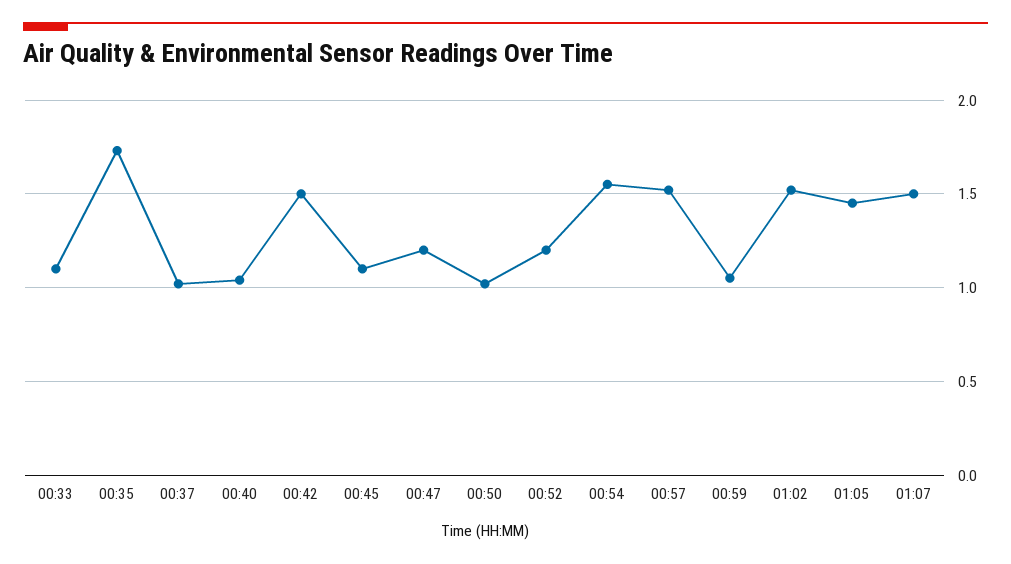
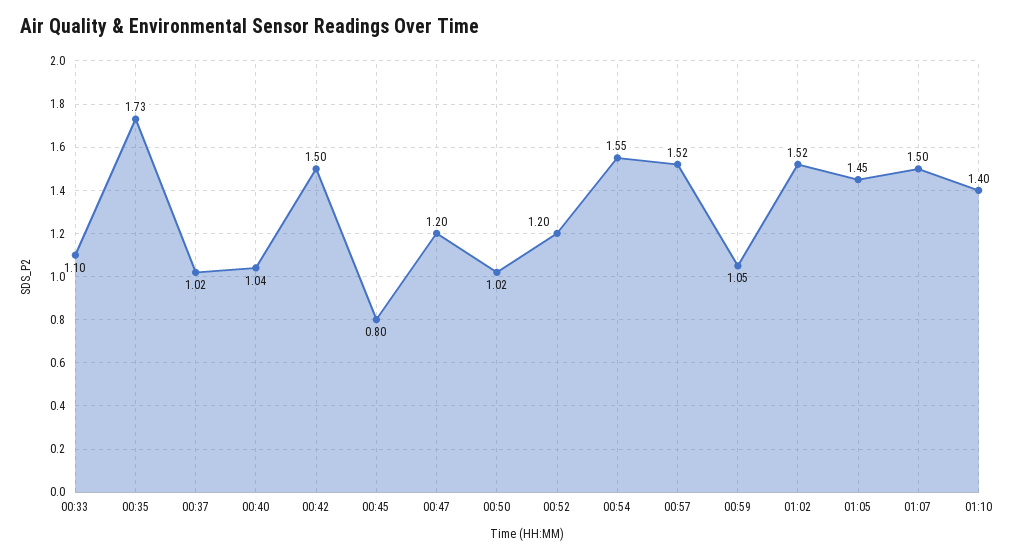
00:45: 1.1 -> 0.8
01:10: none -> 1.4

